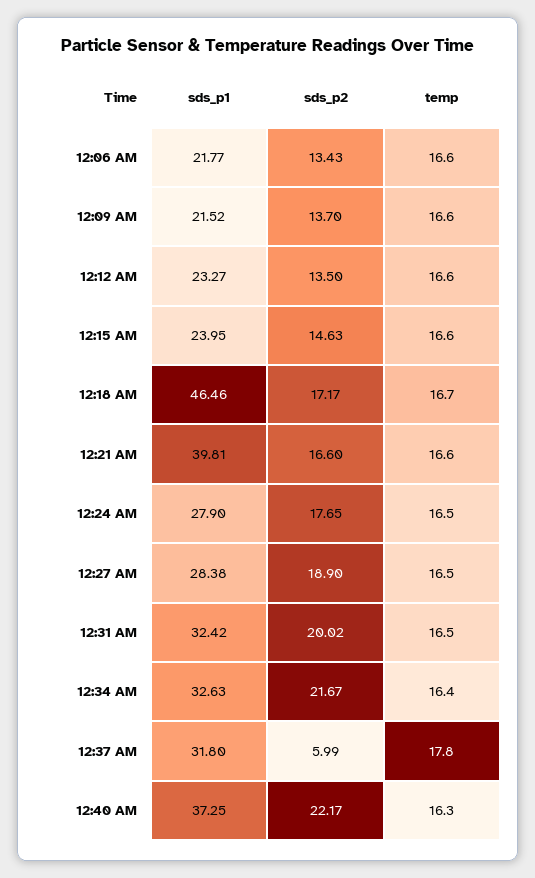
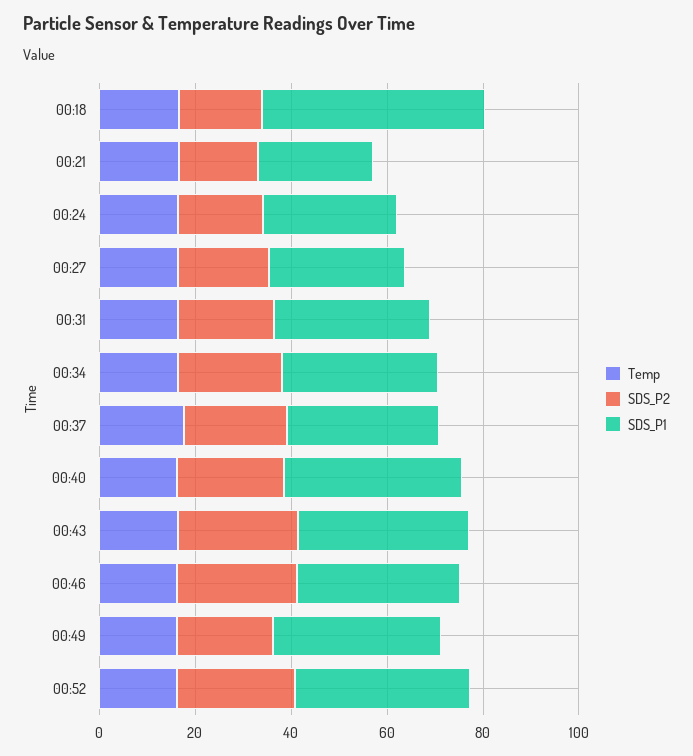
sds_p1, 12:06 AM: 21.77 -> none
sds_p2, 12:06 AM: 13.43 -> none
temp, 12:06 AM: 16.6 -> none
sds_p1, 12:09 AM: 21.52 -> none
sds_p2, 12:09 AM: 13.7 -> none
temp, 12:09 AM: 16.6 -> none
sds_p1, 12:12 AM: 23.27 -> none
sds_p2, 12:12 AM: 13.5 -> none
temp, 12:12 AM: 16.6 -> none
sds_p1, 12:15 AM: 23.95 -> none
sds_p2, 12:15 AM: 14.63 -> none
temp, 12:15 AM: 16.6 -> none
sds_p1, 12:21 AM: 39.81 -> 25
sds_p2, 12:37 AM: 5.99 -> 20
temp, 00:43: none -> 15
sds_p2, 00:43: none -> 25
sds_p1, 00:43: none -> 35
temp, 00:46: none -> 15
sds_p2, 00:46: none -> 25
sds_p1, 00:46: none -> 35
temp, 00:49: none -> 15
sds_p2, 00:49: none -> 20
sds_p1, 00:49: none -> 35
temp, 00:52: none -> 15
sds_p2, 00:52: none -> 25
sds_p1, 00:52: none -> 35

